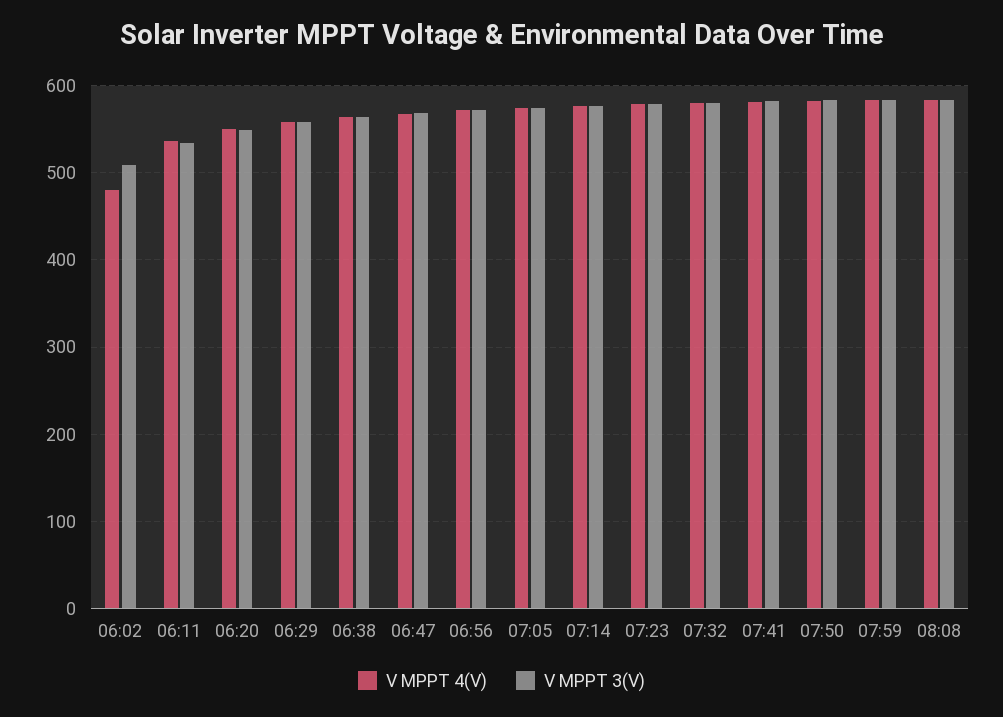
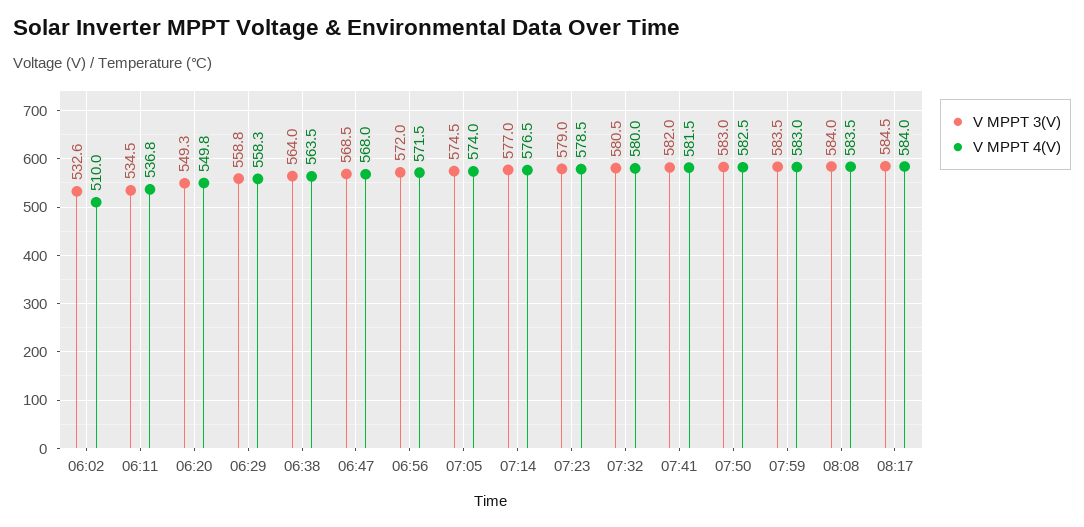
V MPPT 4(V), 06:02: 480 -> 510
V MPPT 3(V), 06:02: 510 -> 532.6
V MPPT 3(V), 08:17: none -> 584.5
V MPPT 4(V), 08:17: none -> 584

